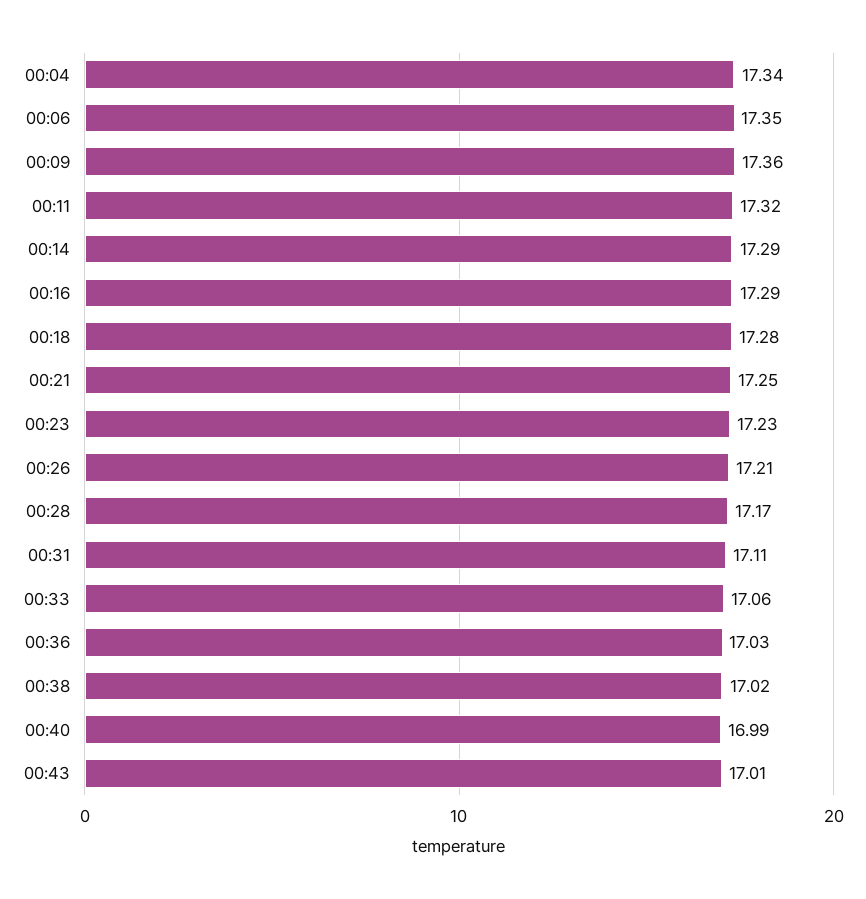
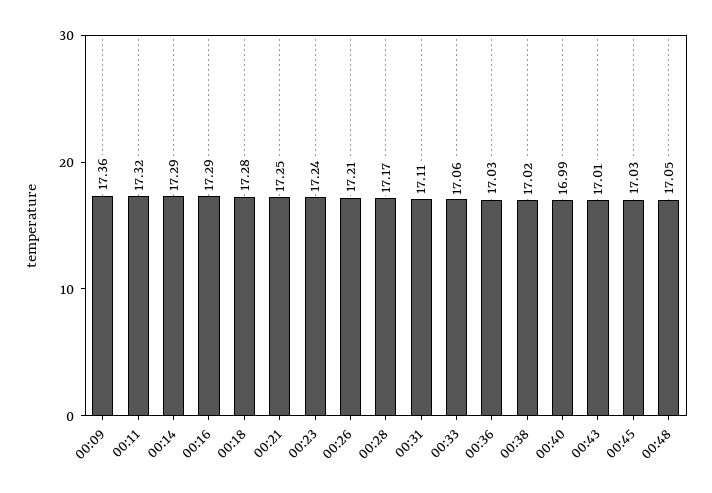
00:04: 17.34 -> none
00:06: 17.35 -> none
00:23: 17.23 -> 17.24
00:45: none -> 17.03
00:48: none -> 17.05

